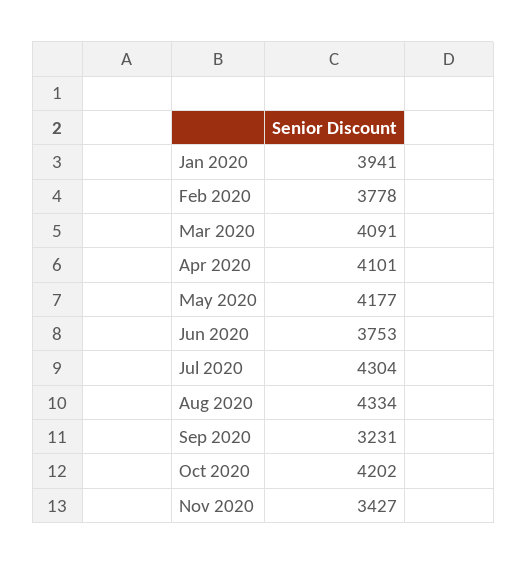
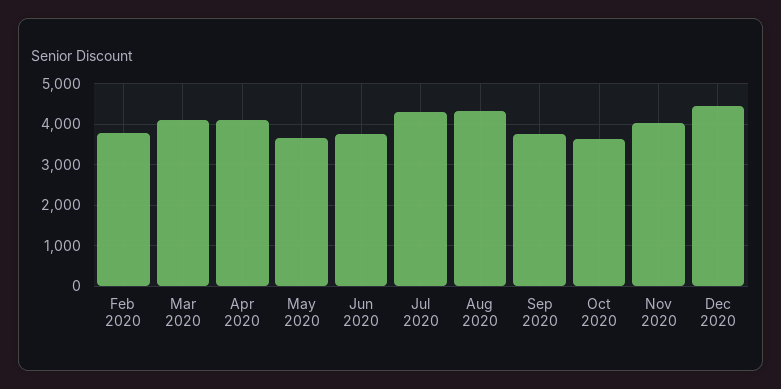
Jan 2020: 3941 -> none
May 2020: 4177 -> 3600
Sep 2020: 3231 -> 3800
Oct 2020: 4202 -> 3600
Nov 2020: 3427 -> 4000
Dec 2020: none -> 4400

